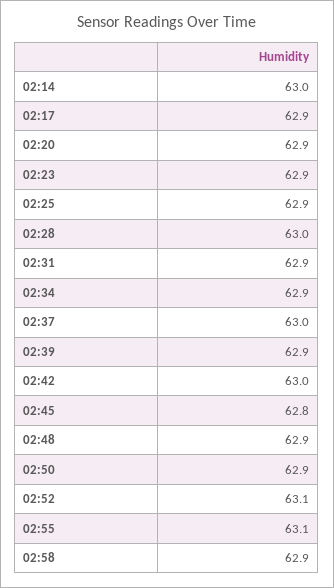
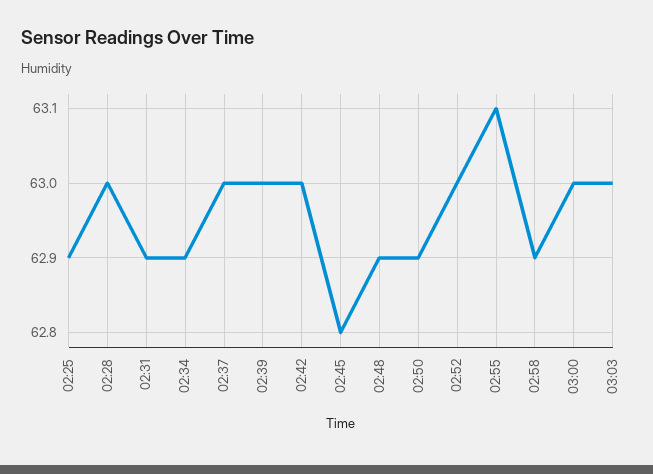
02:14: 63 -> none
02:17: 62.9 -> none
02:20: 62.9 -> none
02:23: 62.9 -> none
02:39: 62.9 -> 63
02:52: 63.1 -> 63
03:00: none -> 63
03:03: none -> 63

